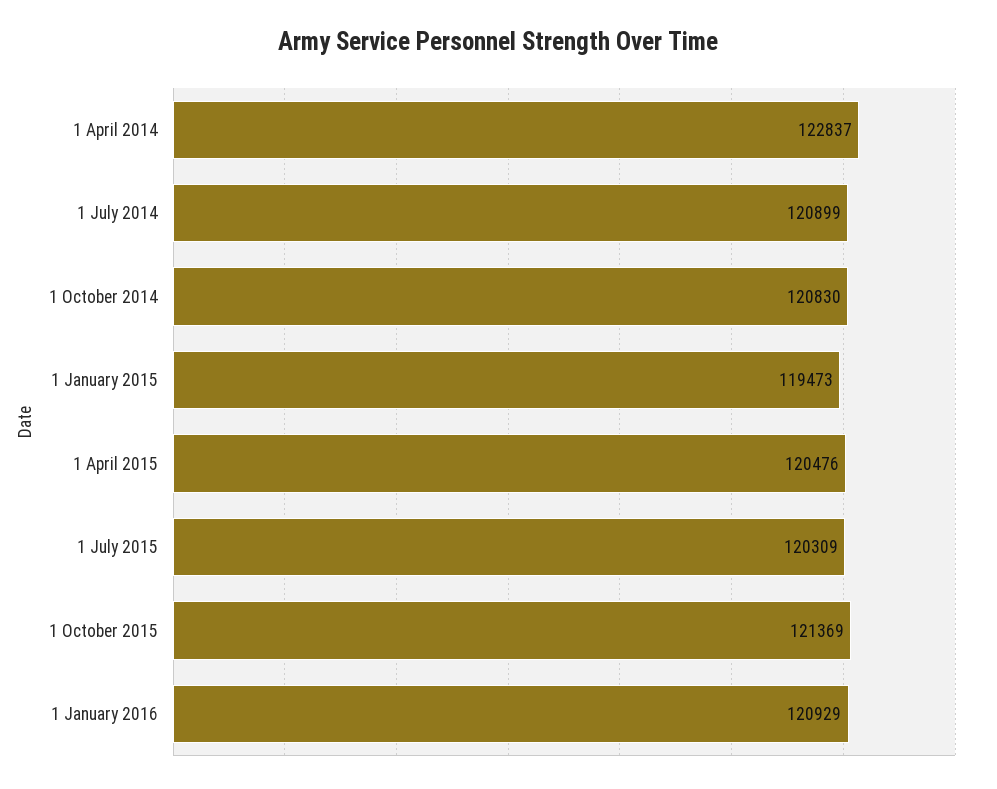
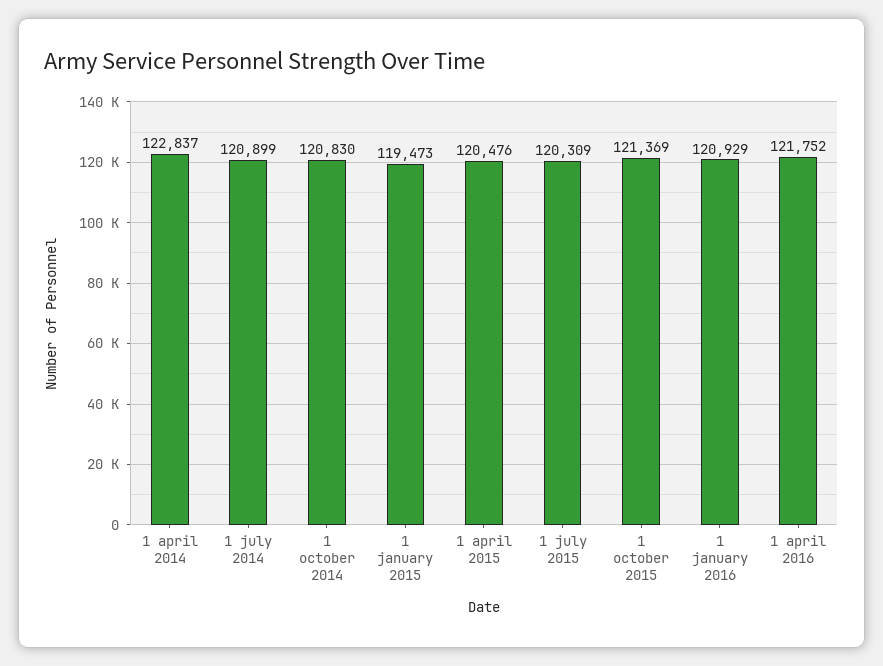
1 april 2016: none -> 121752

